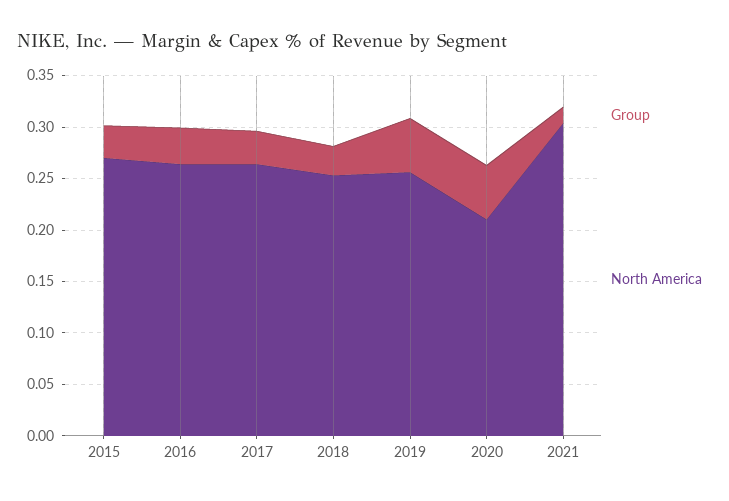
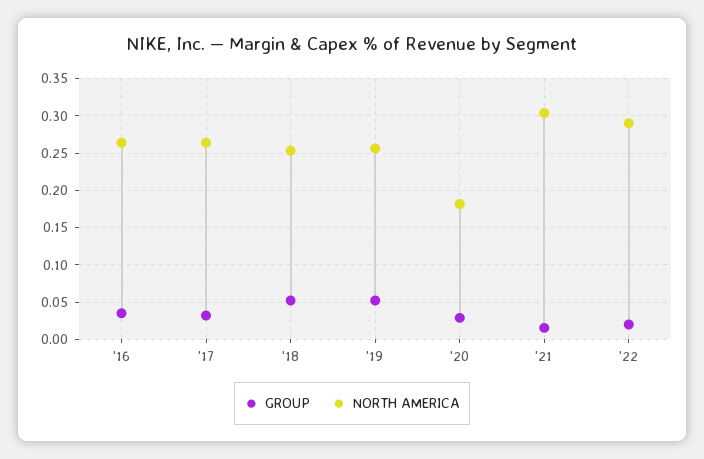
Group, 2015: 0.03 -> none
North America, 2015: 0.27 -> none
Group, 2018: 0.03 -> 0.05
Group, 2020: 0.05 -> 0.03
North America, 2020: 0.21 -> 0.18
Group, '22: none -> 0.02
North America, '22: none -> 0.29

